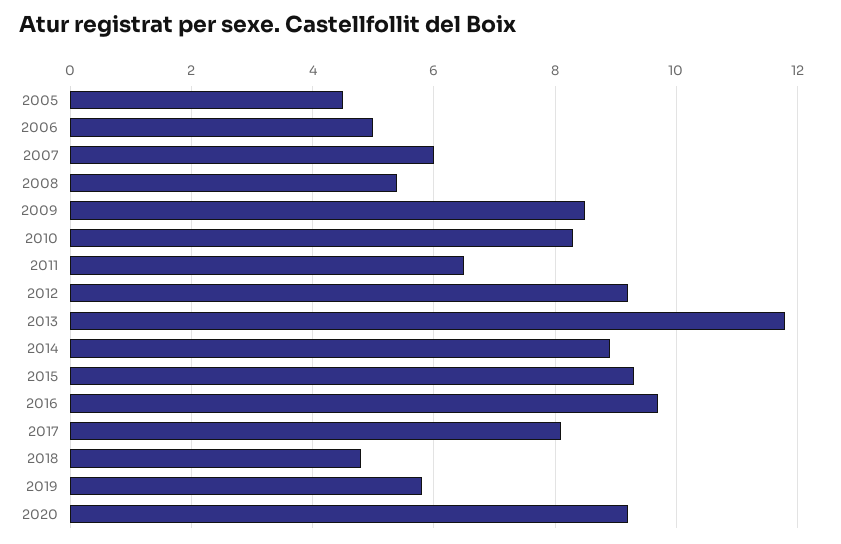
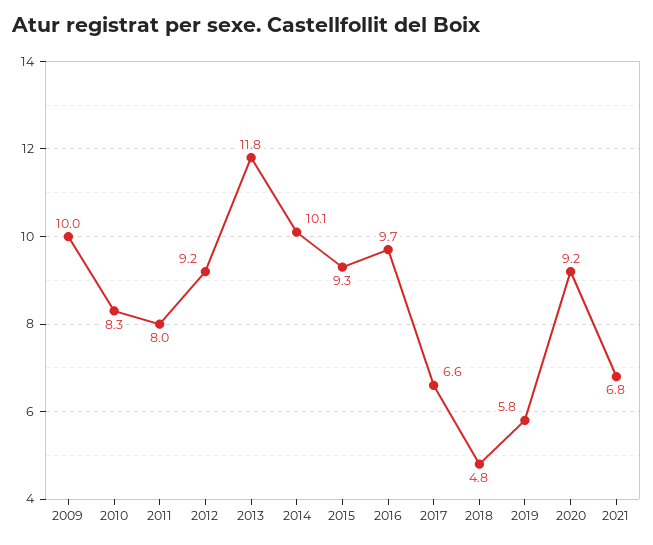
2005: 4.5 -> none
2006: 5 -> none
2007: 6 -> none
2008: 5.5 -> none
2009: 8.5 -> 10
2011: 6.5 -> 8
2014: 9 -> 10.1
2017: 8 -> 6.6
2021: none -> 6.8

